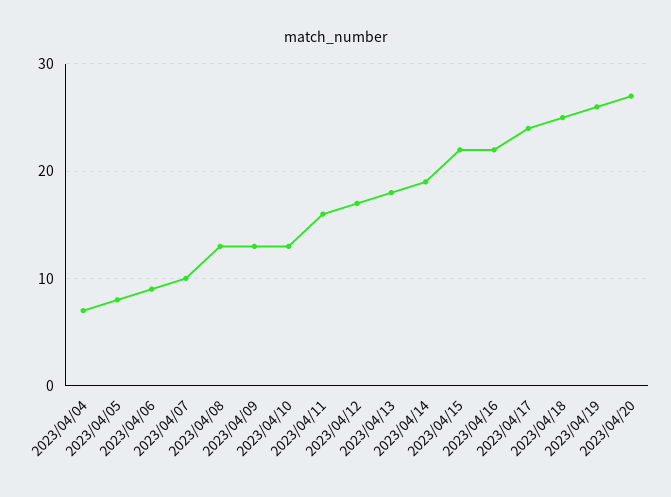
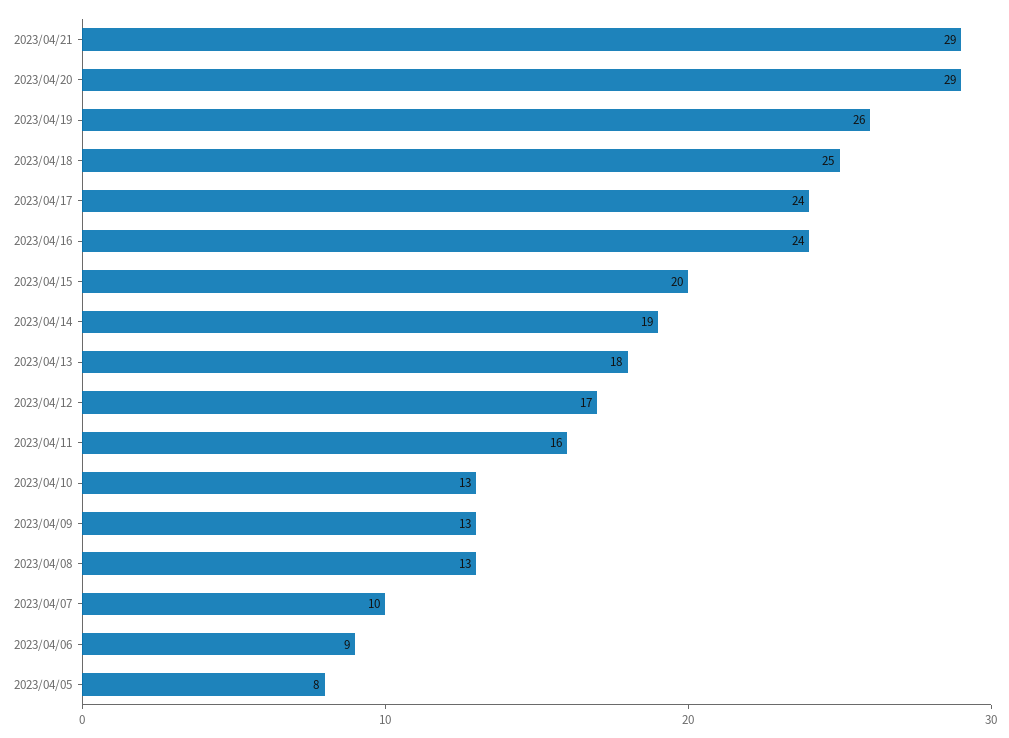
2023/04/04: 7 -> none
2023/04/15: 22 -> 20
2023/04/16: 22 -> 24
2023/04/20: 27 -> 29
2023/04/21: none -> 29

